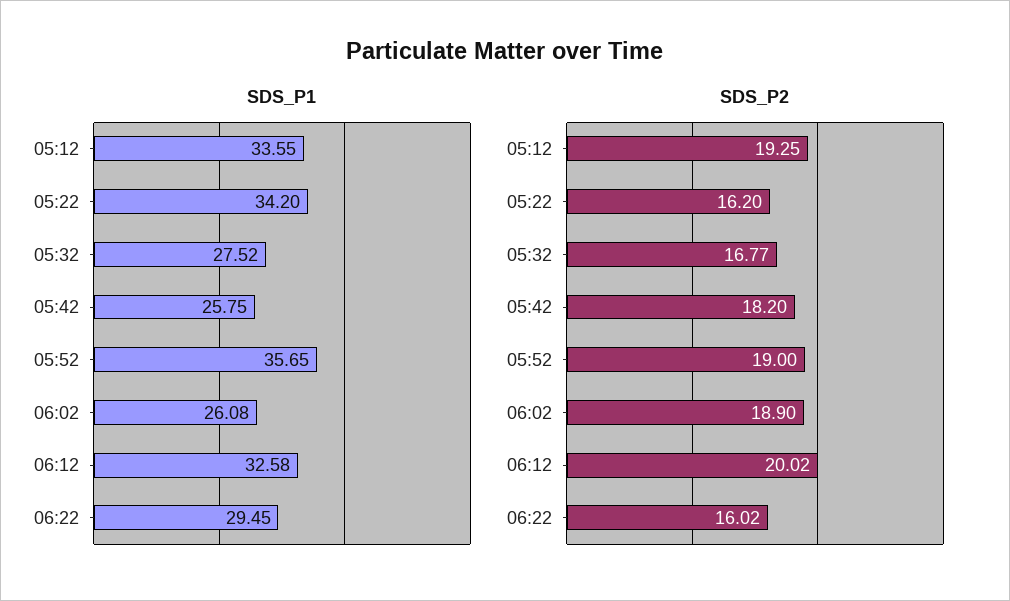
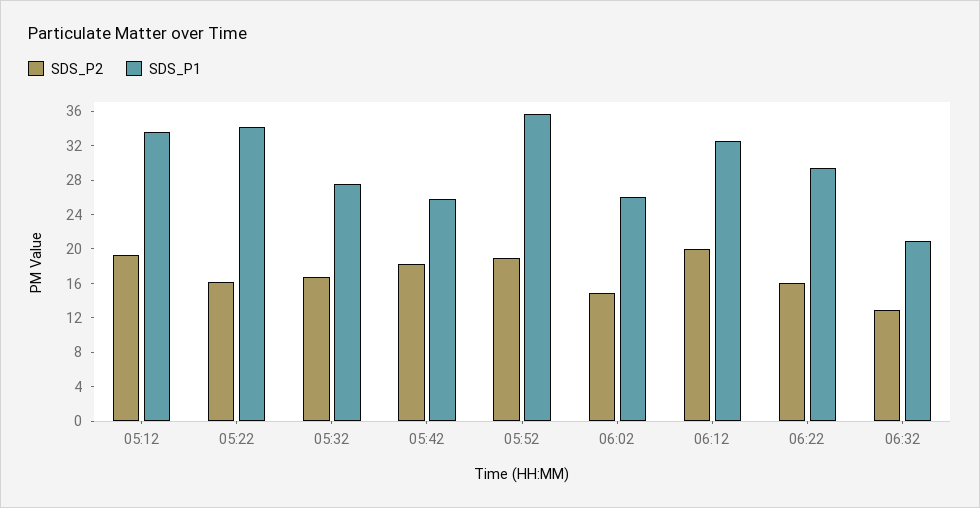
SDS_P2, 06:02: 18.9 -> 15
SDS_P2, 06:32: none -> 13
SDS_P1, 06:32: none -> 21

